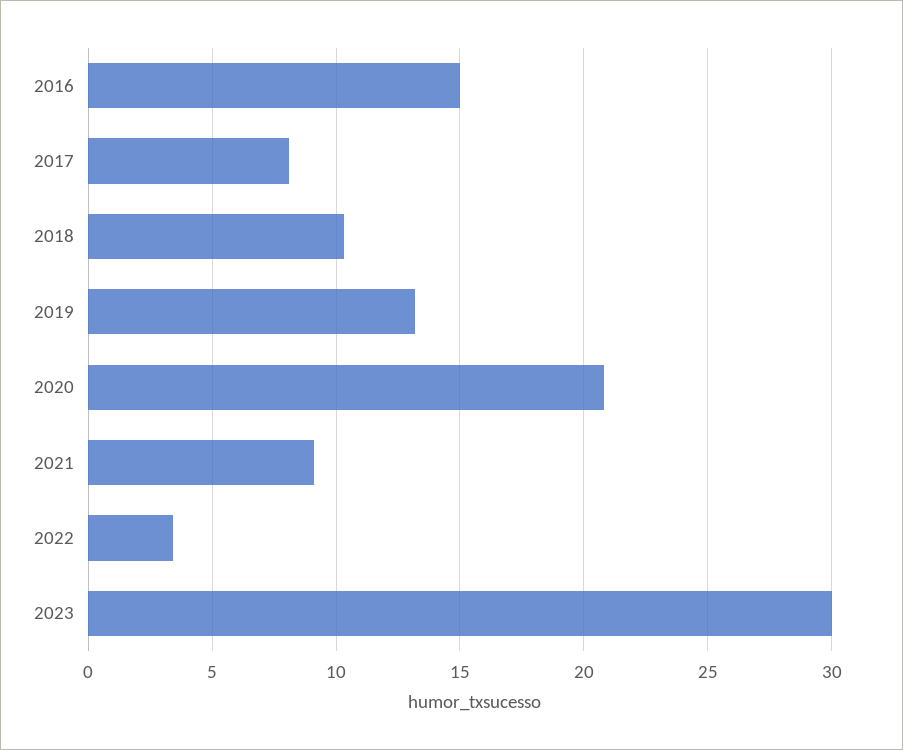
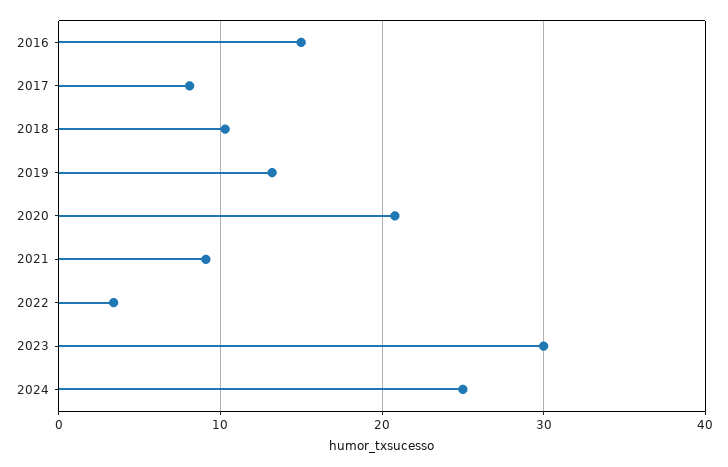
2024: none -> 25

